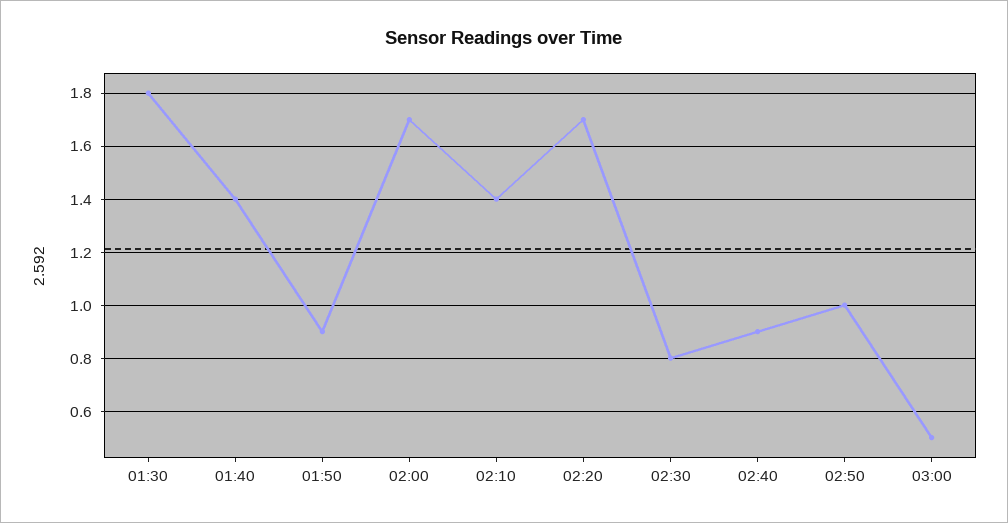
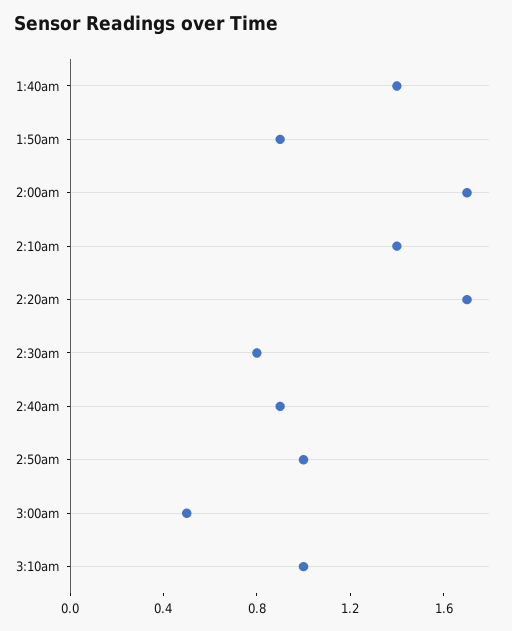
01:30: 1.8 -> none
3:10am: none -> 1

